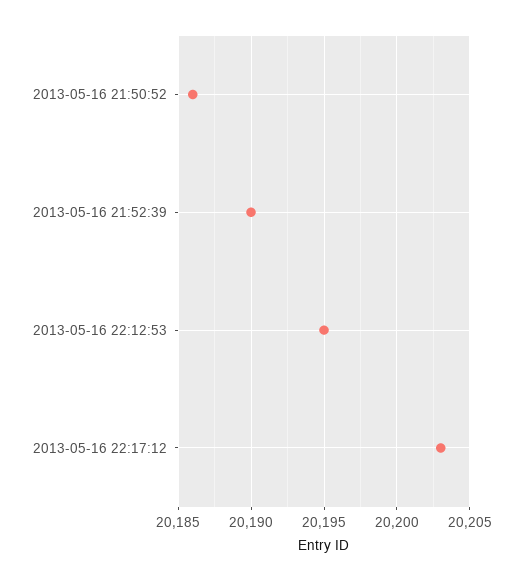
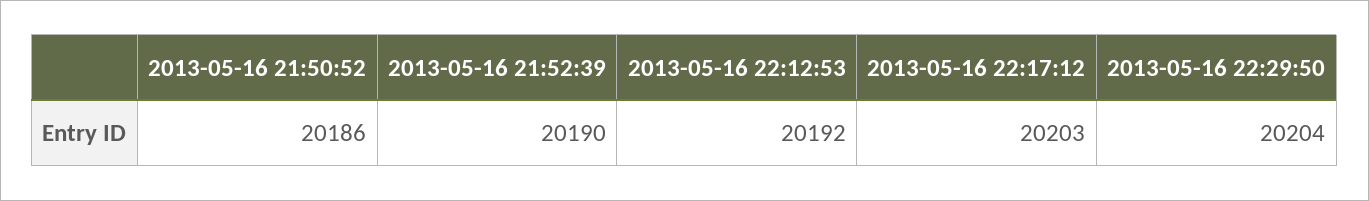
2013-05-16 22:12:53: 20195 -> 20192
2013-05-16 22:29:50: none -> 20204

